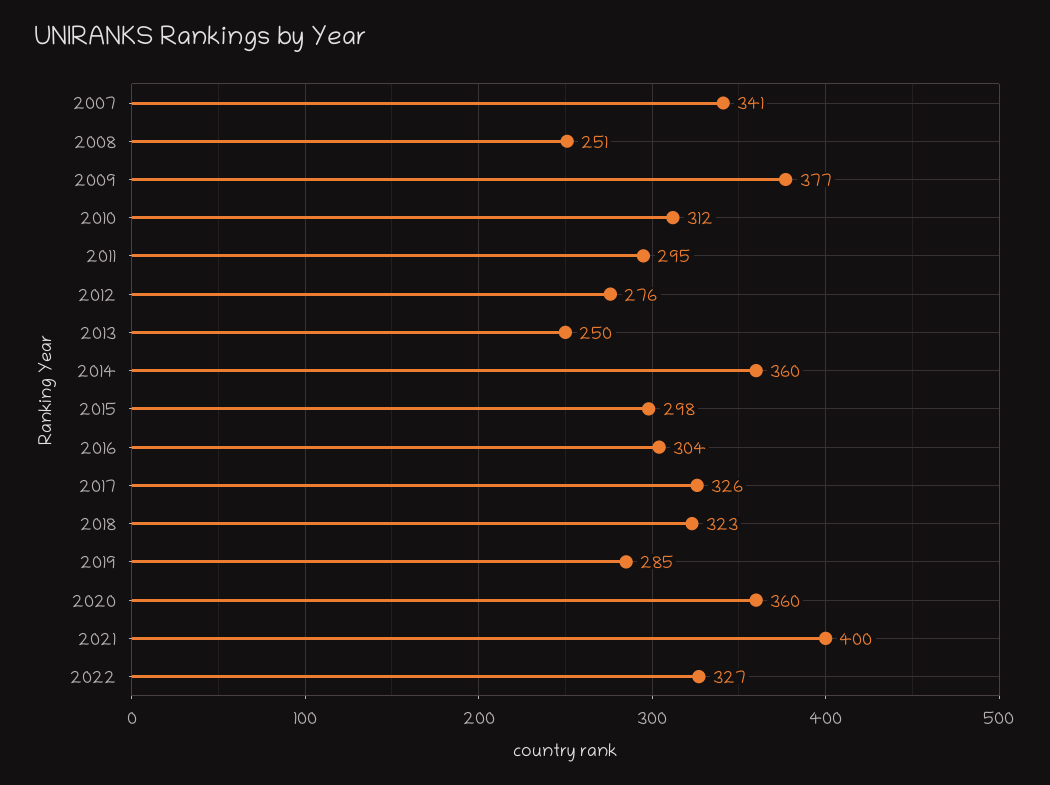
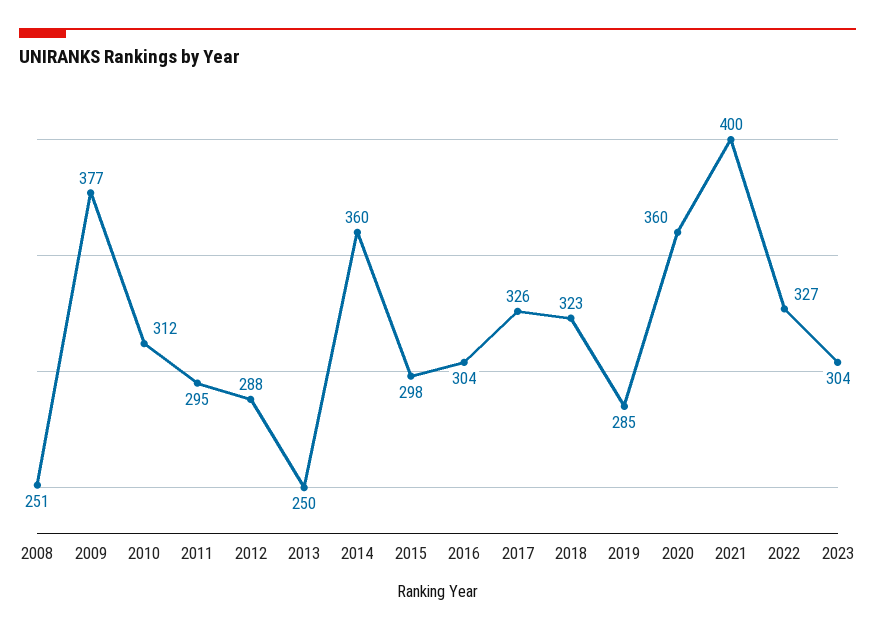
2007: 341 -> none
2012: 276 -> 288
2023: none -> 304

